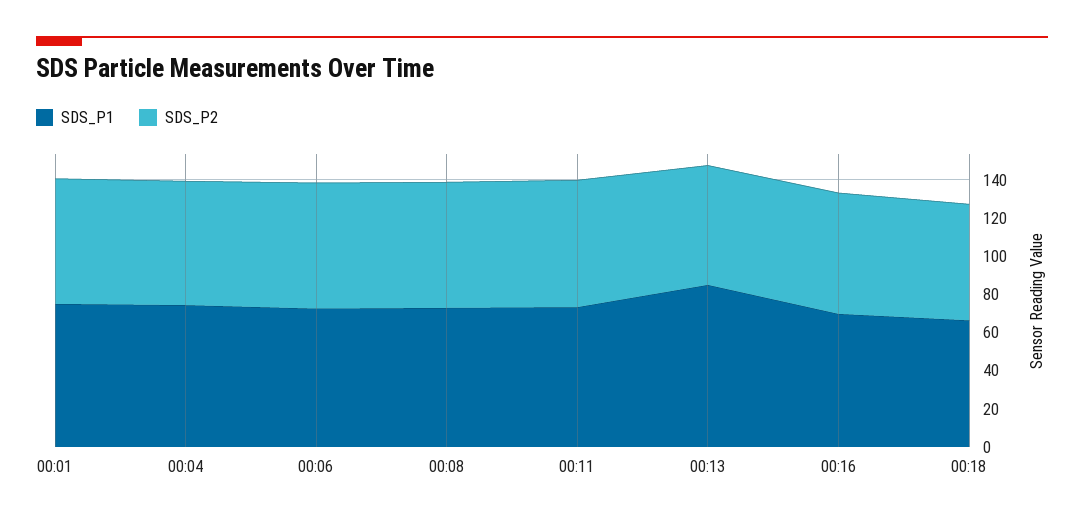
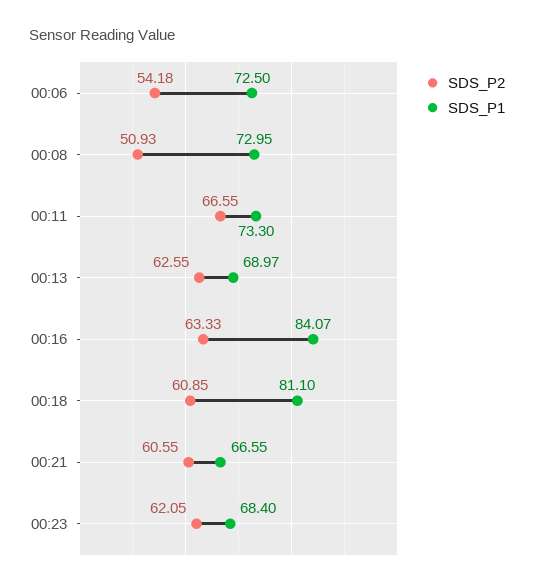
SDS_P1, 00:01: 75 -> none
SDS_P2, 00:01: 65 -> none
SDS_P1, 00:04: 75 -> none
SDS_P2, 00:04: 65 -> none
SDS_P2, 00:06: 65 -> 54.18
SDS_P2, 00:08: 65 -> 50.93
SDS_P1, 00:13: 85 -> 68.97
SDS_P1, 00:16: 70 -> 84.07
SDS_P1, 00:18: 65 -> 81.1
SDS_P2, 00:21: none -> 60.55
SDS_P1, 00:21: none -> 66.55
SDS_P2, 00:23: none -> 62.05
SDS_P1, 00:23: none -> 68.4

